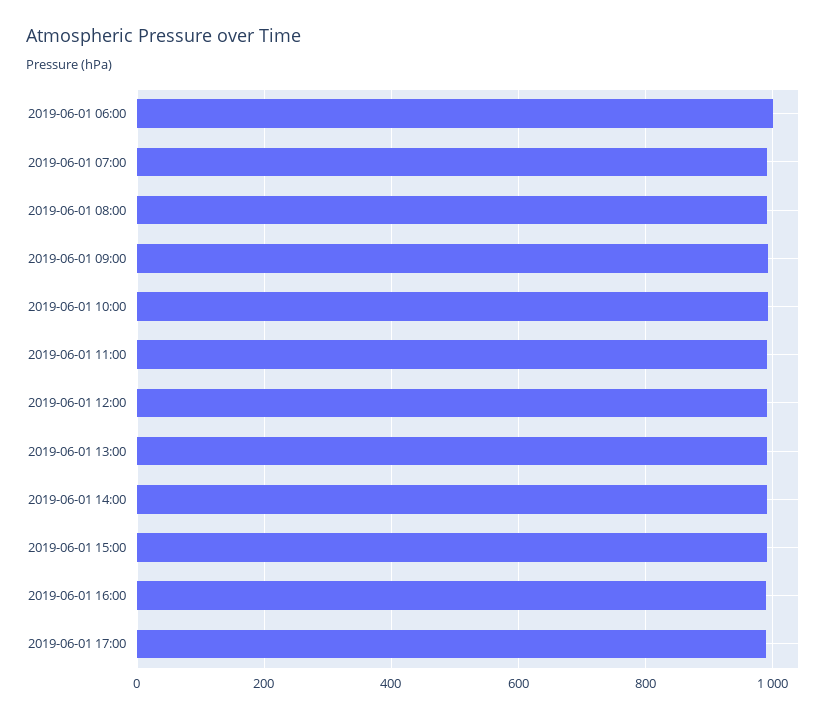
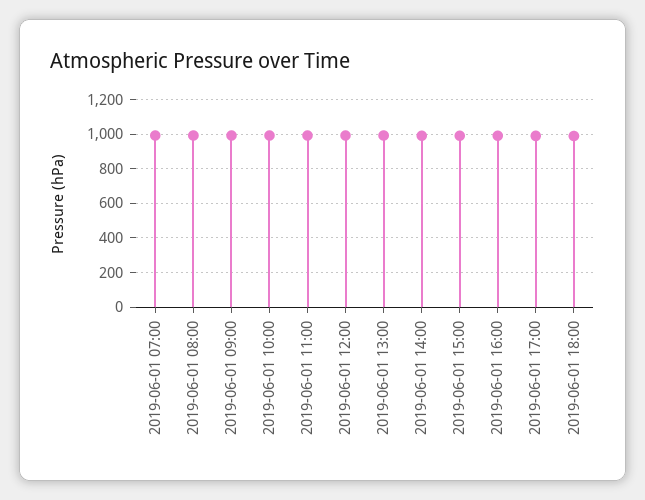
2019-06-01 06:00: 1000 -> none
2019-06-01 18:00: none -> 1000

